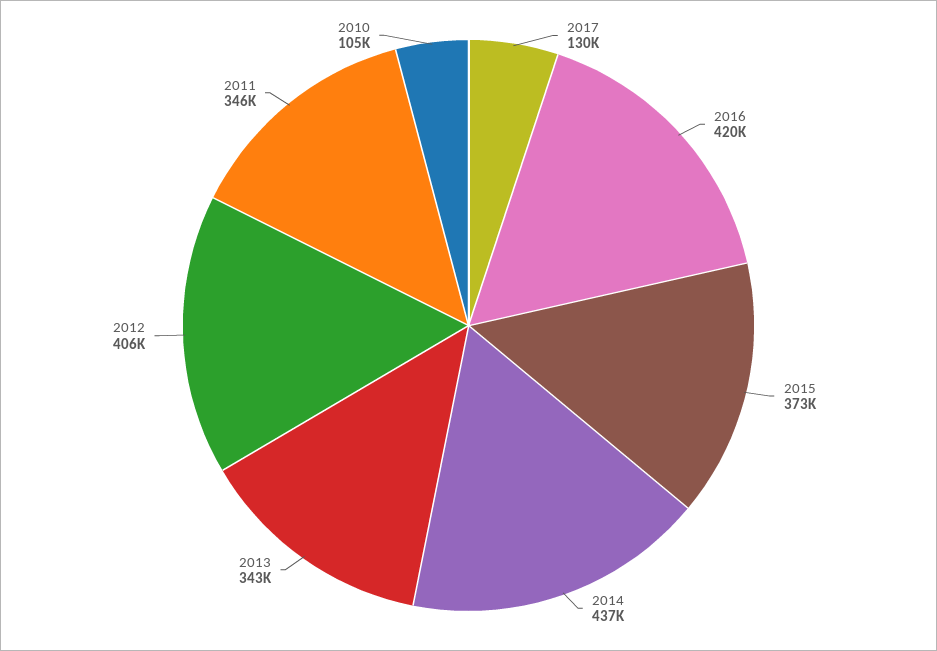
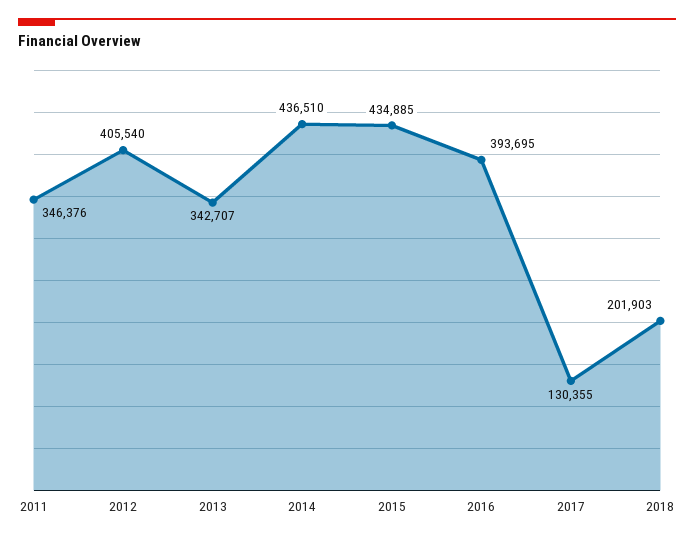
2016: 420000 -> 393695
2015: 373000 -> 434885
2010: 105000 -> none
2018: none -> 201903

